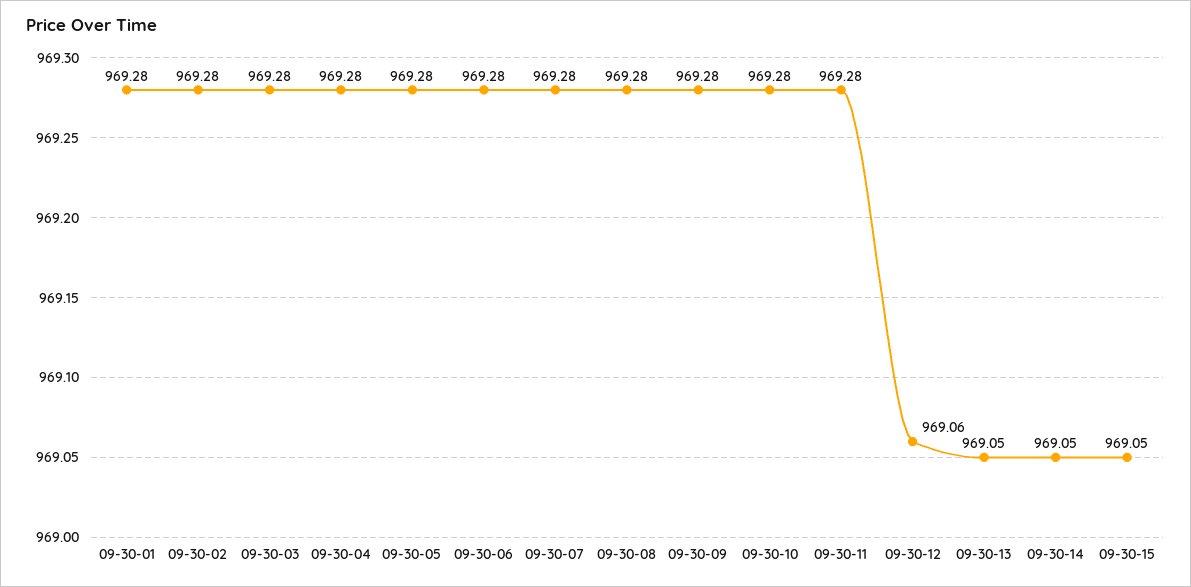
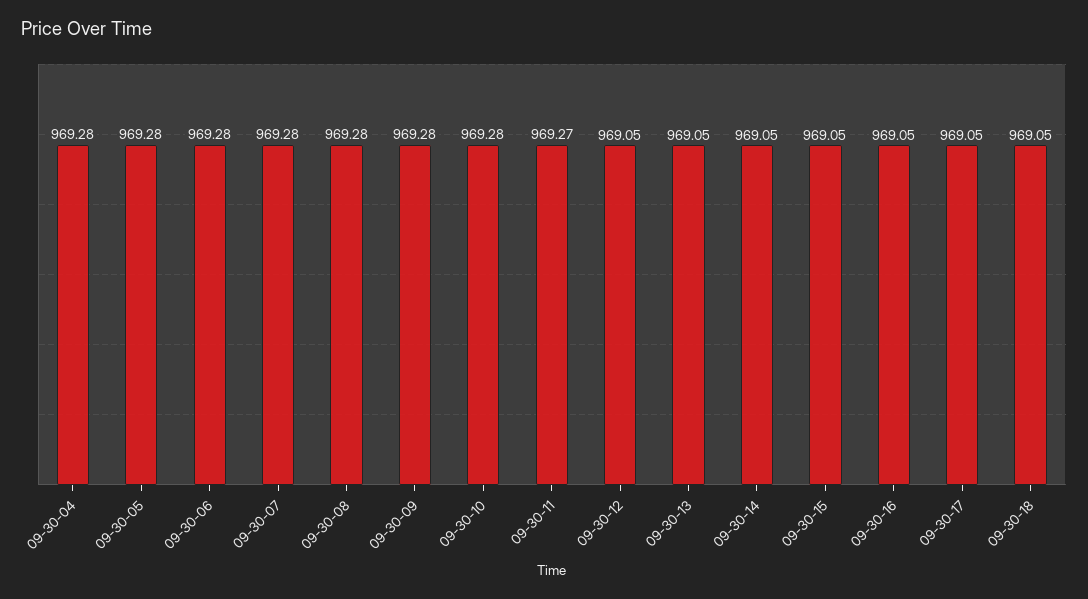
09-30-01: 969.28 -> none
09-30-02: 969.28 -> none
09-30-03: 969.28 -> none
09-30-11: 969.28 -> 969.27
09-30-12: 969.06 -> 969.05
09-30-16: none -> 969.05
09-30-17: none -> 969.05
09-30-18: none -> 969.05

